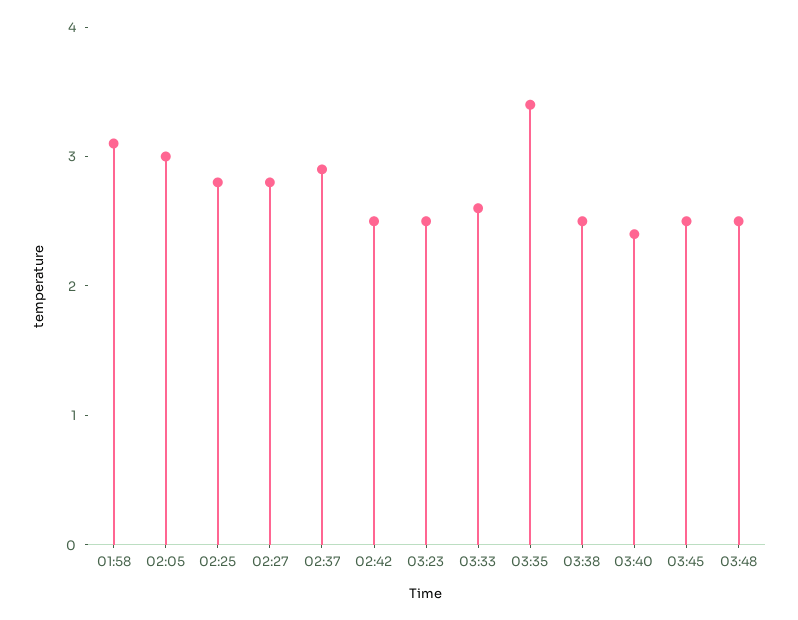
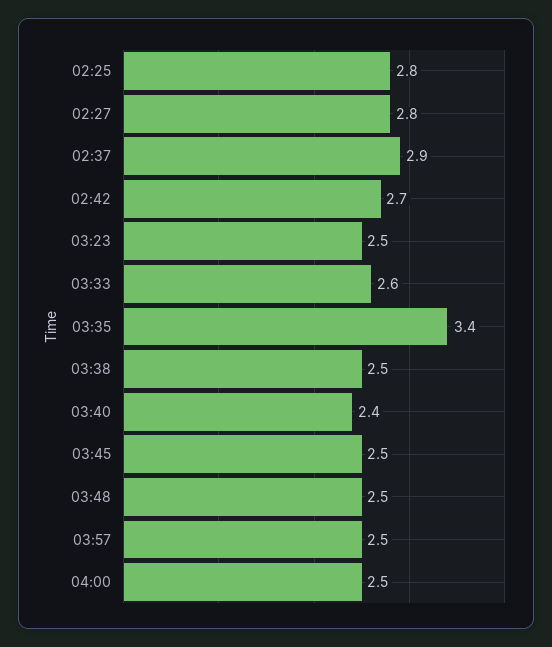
01:58: 3.1 -> none
02:05: 3 -> none
02:42: 2.5 -> 2.7
03:57: none -> 2.5
04:00: none -> 2.5

